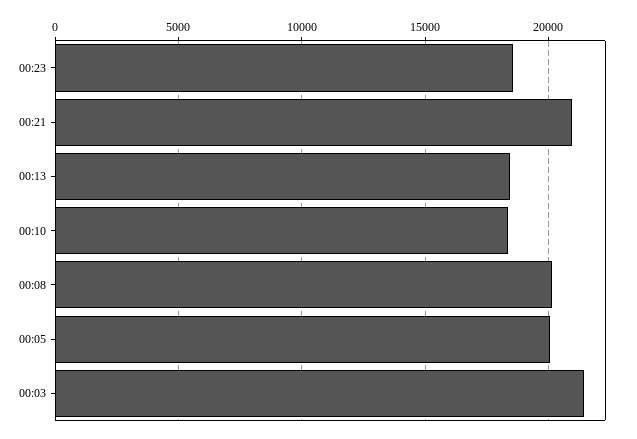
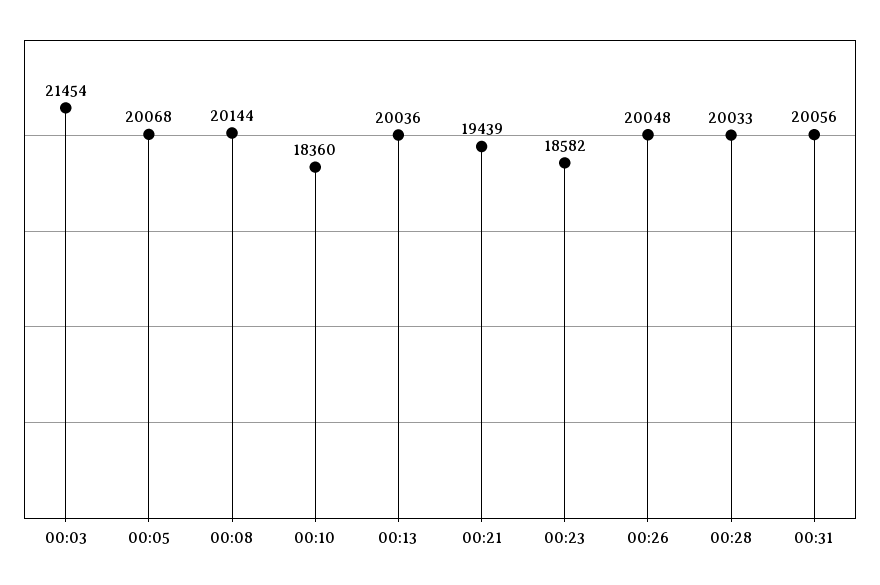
00:21: 21000 -> 19439
00:13: 18500 -> 20036
00:26: none -> 20048
00:28: none -> 20033
00:31: none -> 20056

